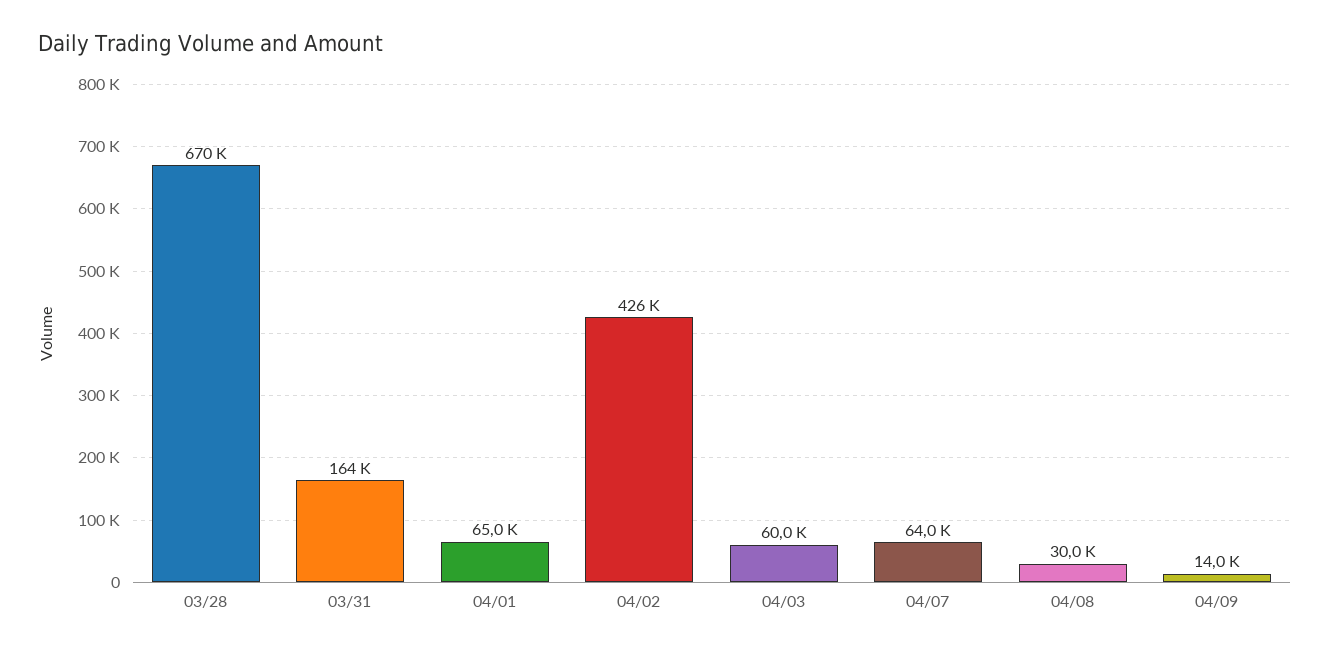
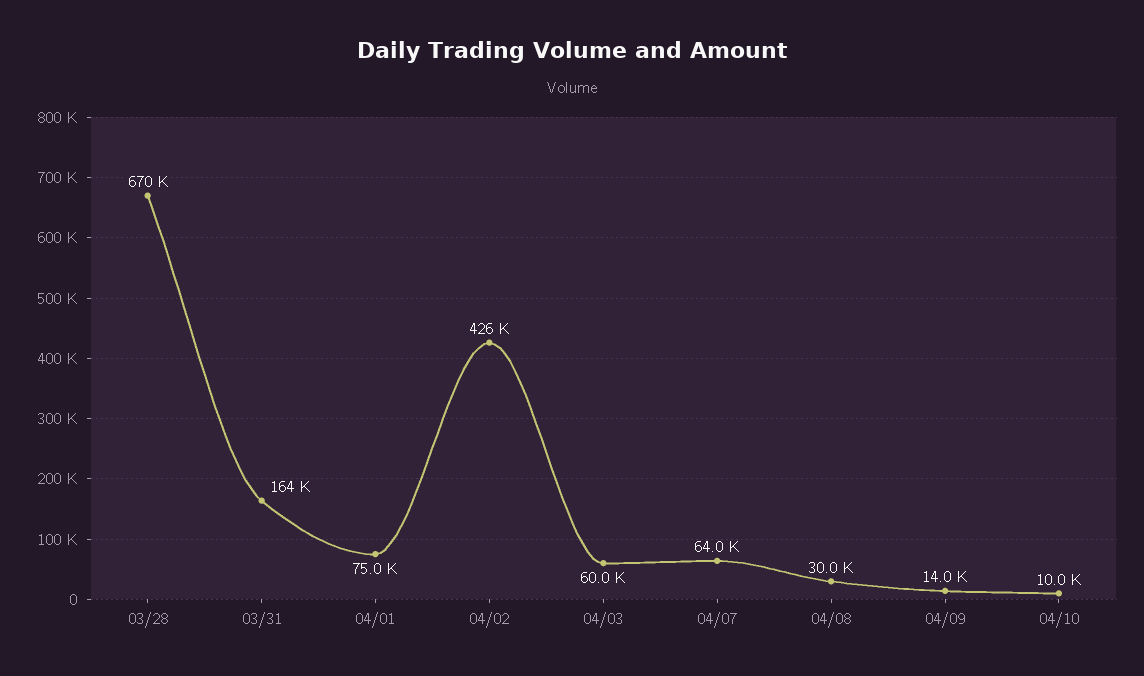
04/01: 65000 -> 75000
04/10: none -> 10000

